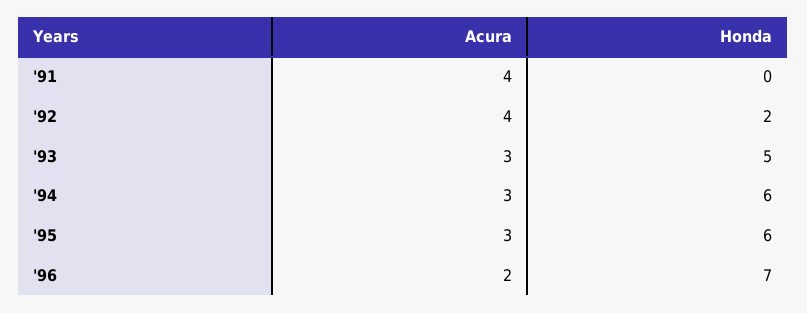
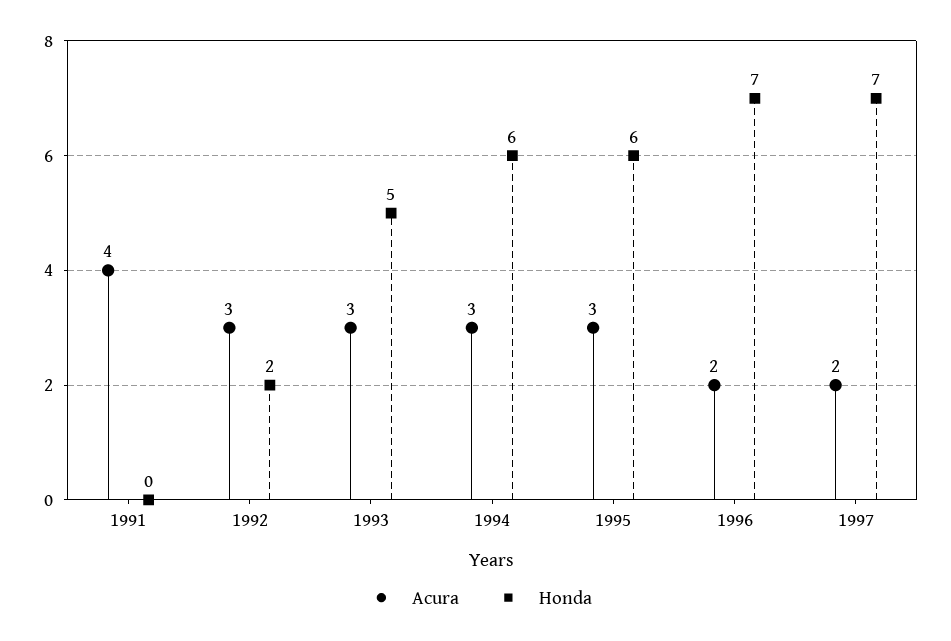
Acura, '92: 4 -> 3
Acura, 1997: none -> 2
Honda, 1997: none -> 7

